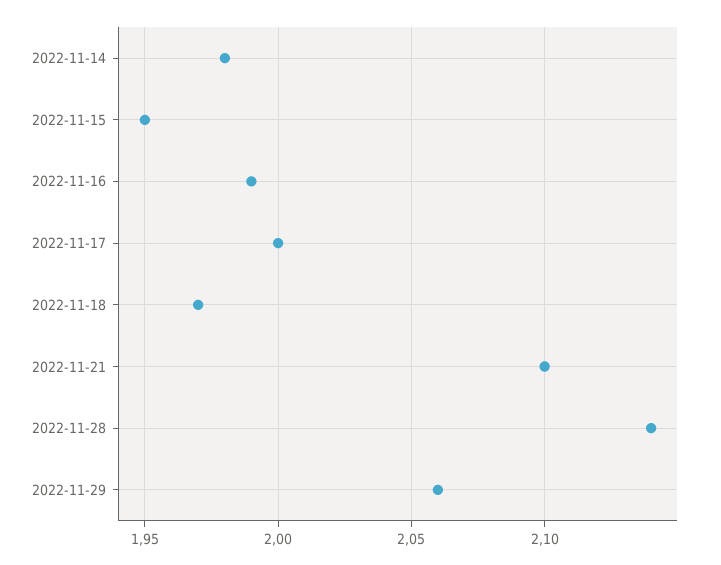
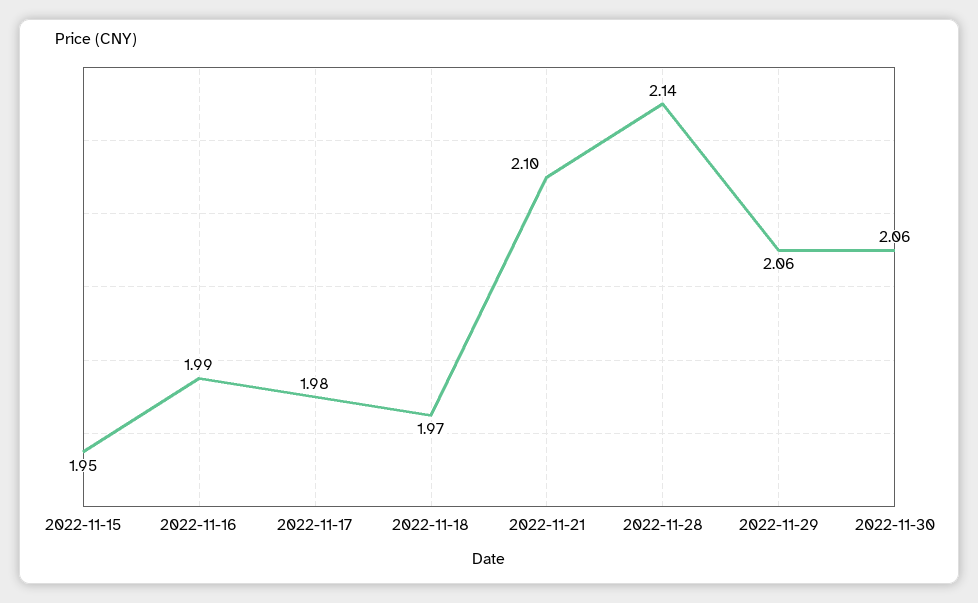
2022-11-14: 1.98 -> none
2022-11-17: 2 -> 1.98
2022-11-30: none -> 2.06

